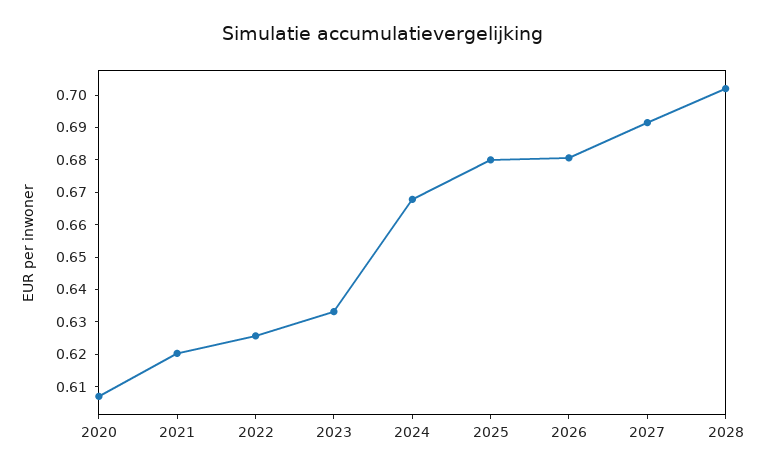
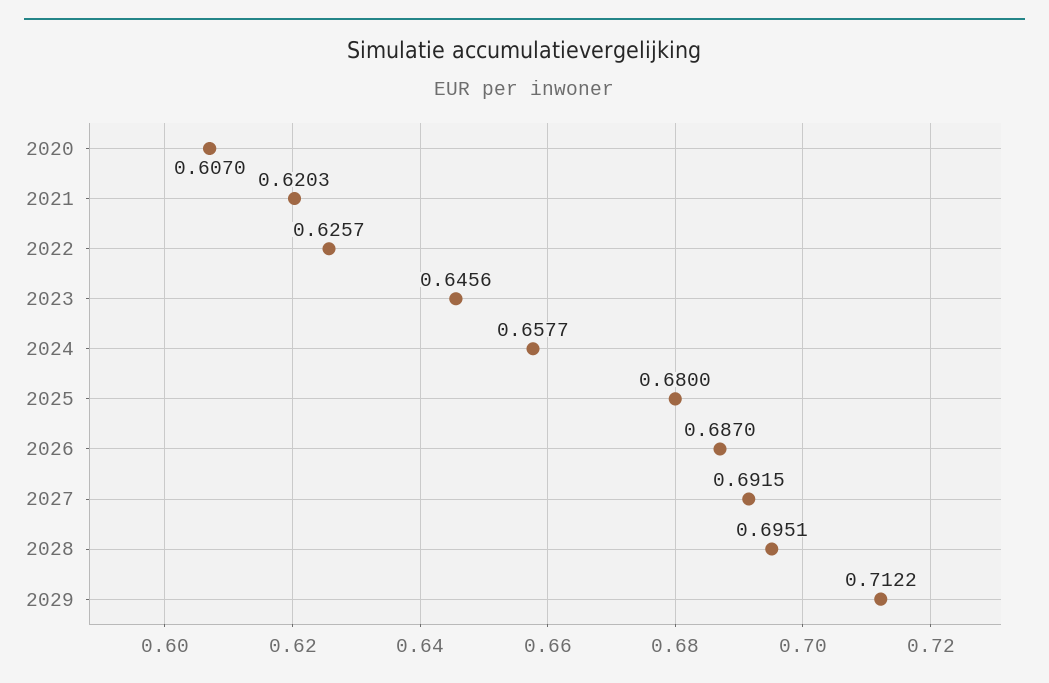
2023: 0.6325 -> 0.6456
2024: 0.6675 -> 0.6577
2026: 0.68 -> 0.687
2028: 0.7025 -> 0.6951
2029: none -> 0.7122

